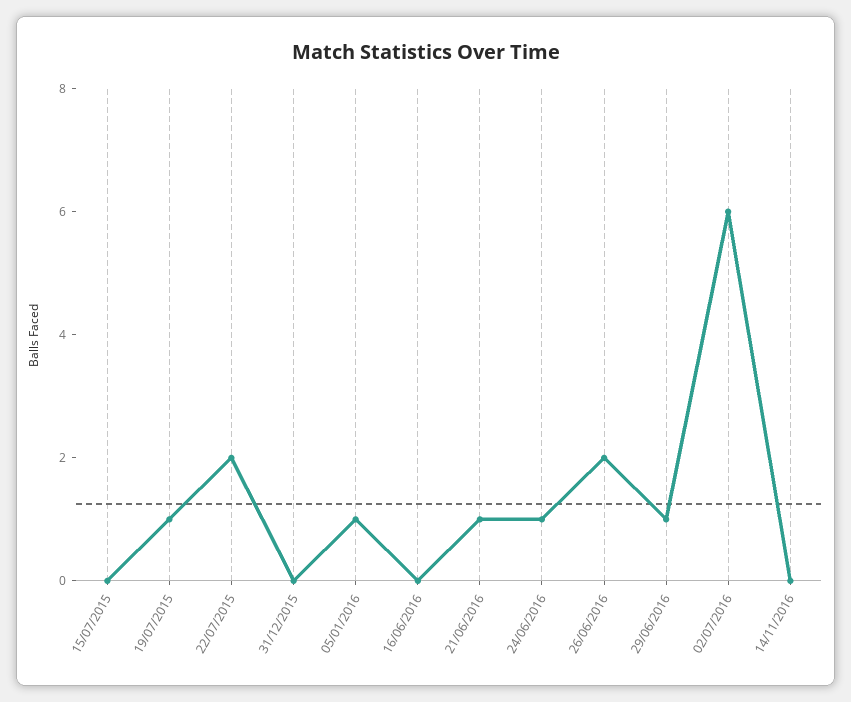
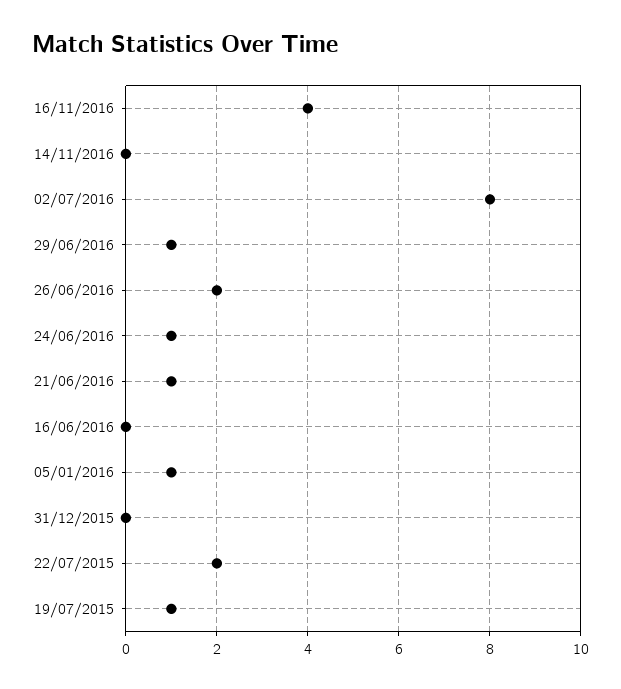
15/07/2015: 0 -> none
02/07/2016: 6 -> 8
16/11/2016: none -> 4

